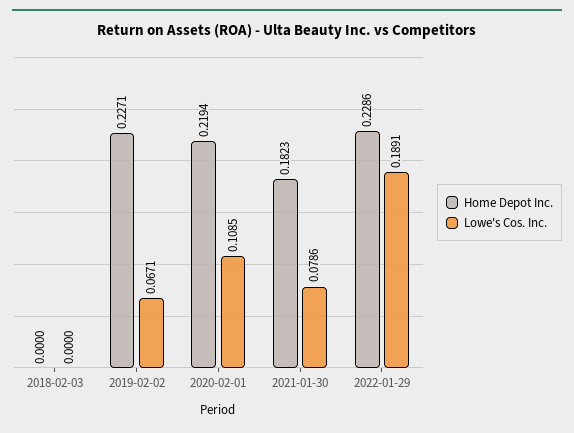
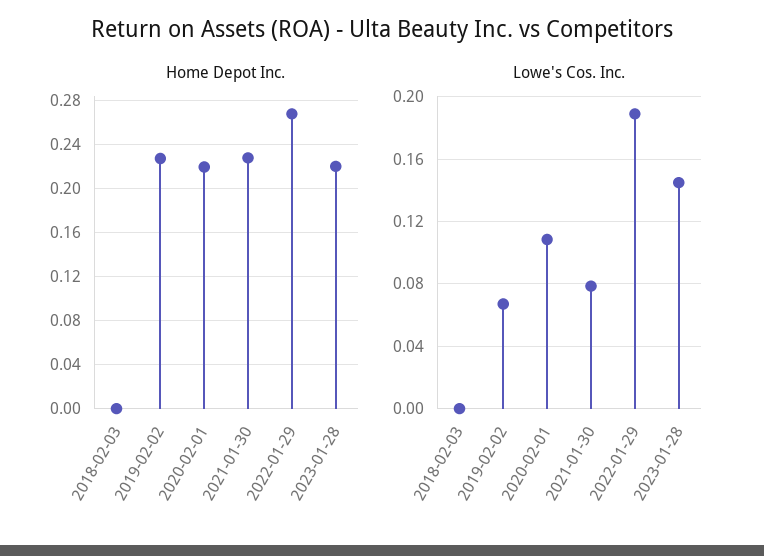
Home Depot Inc., 2021-01-30: 0.1823 -> 0.23
Home Depot Inc., 2022-01-29: 0.2286 -> 0.27
Home Depot Inc., 2023-01-28: none -> 0.22
Lowe's Cos. Inc., 2023-01-28: none -> 0.145

